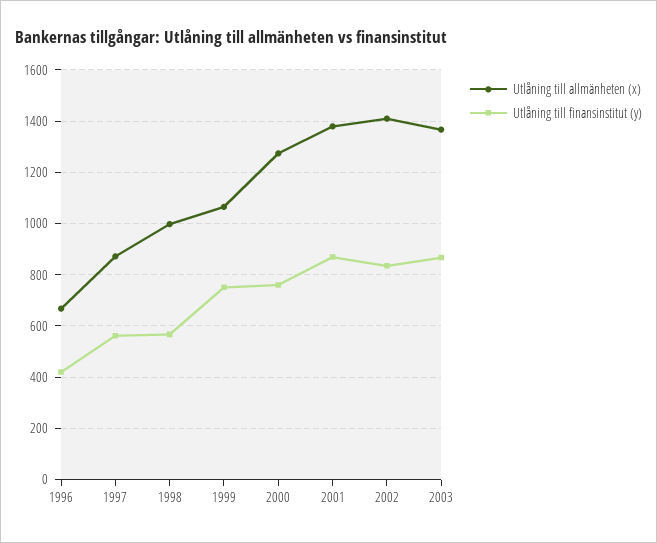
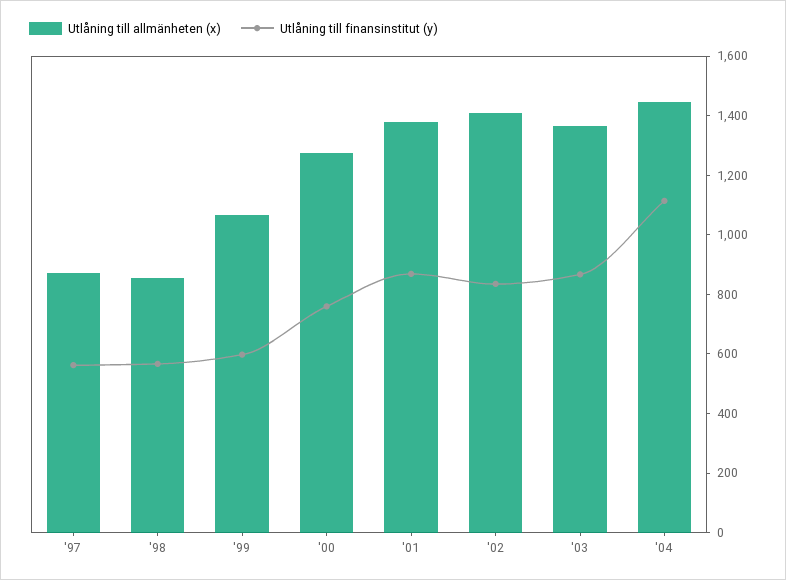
Utlåning till allmänheten (x), 1996: 675 -> none
Utlåning till finansinstitut (y), 1996: 425 -> none
Utlåning till allmänheten (x), 1998: 1000 -> 850
Utlåning till finansinstitut (y), 1999: 750 -> 600
Utlåning till allmänheten (x), '04: none -> 1450
Utlåning till finansinstitut (y), '04: none -> 1100

